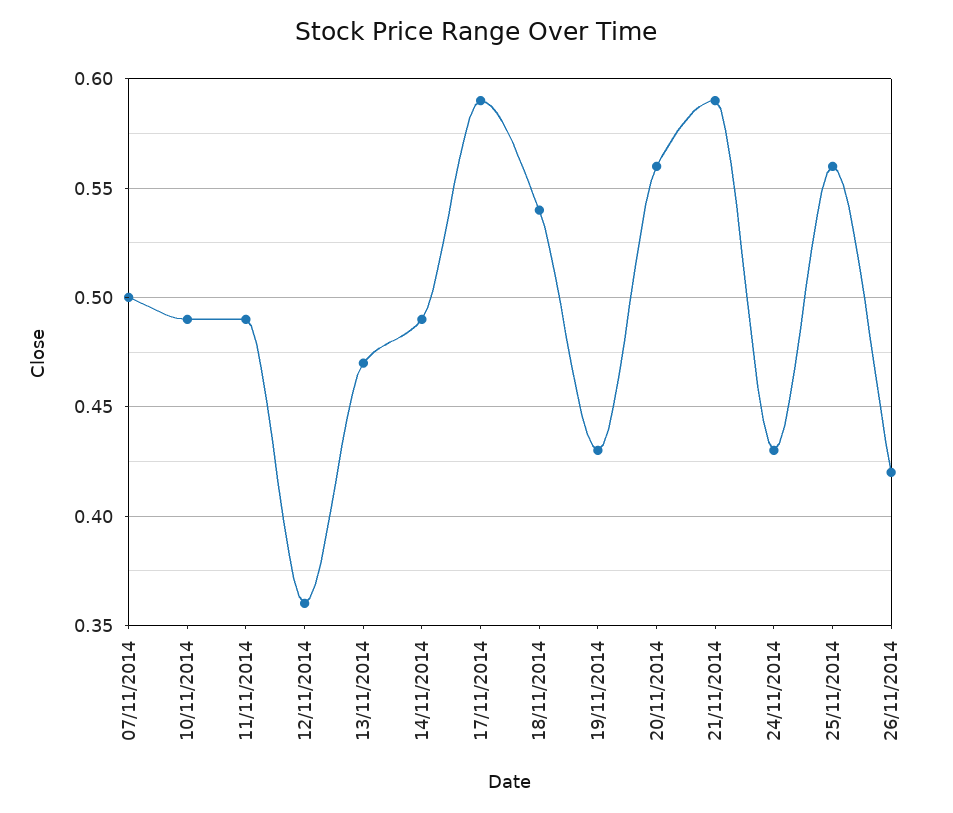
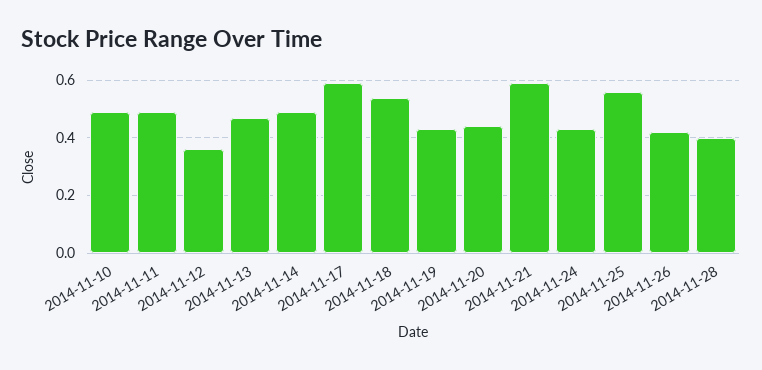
07/11/2014: 0.5 -> none
20/11/2014: 0.56 -> 0.45
2014-11-28: none -> 0.4

